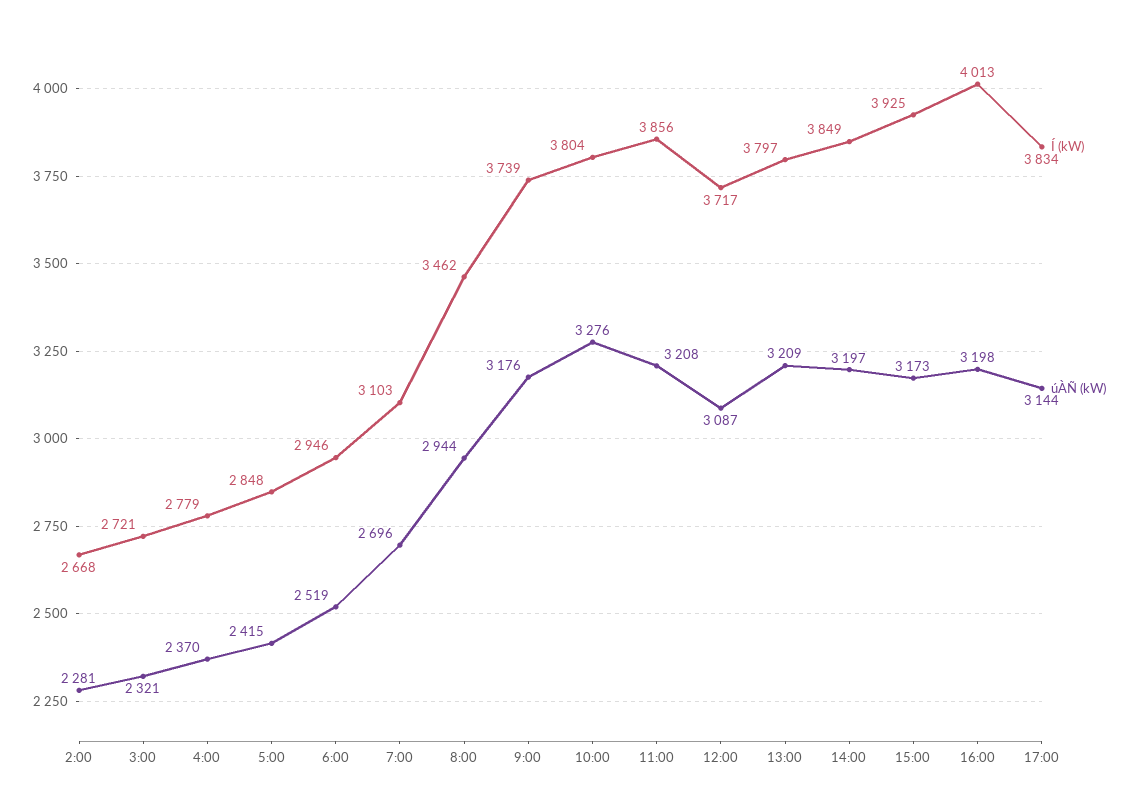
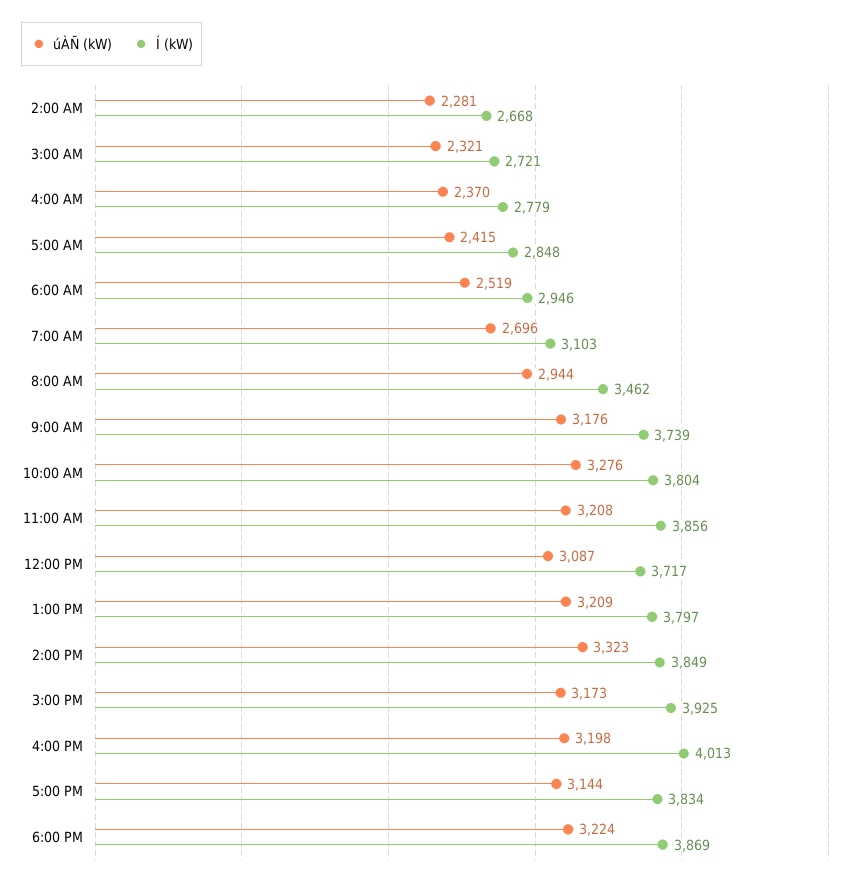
úÀÑ (kW), 14:00: 3197 -> 3323
úÀÑ (kW), 6:00 PM: none -> 3224
Í (kW), 6:00 PM: none -> 3869

